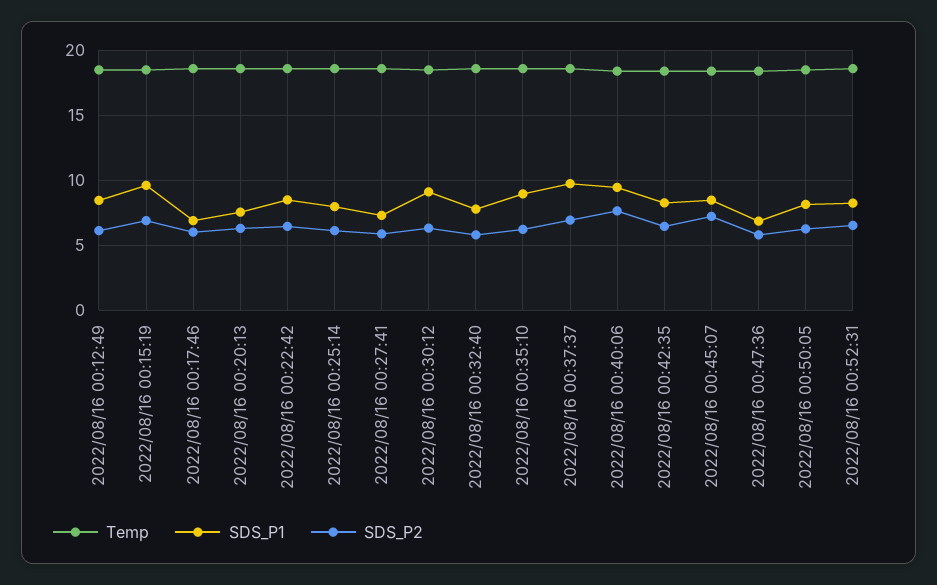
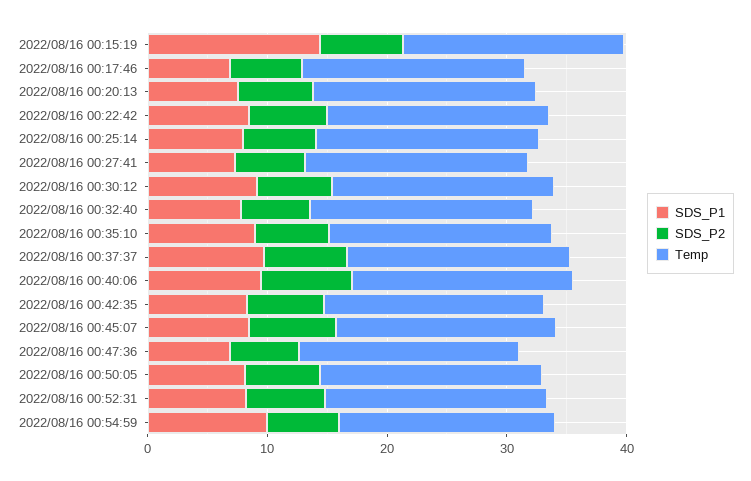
Temp, 2022/08/16 00:12:49: 18.5 -> none
SDS_P1, 2022/08/16 00:12:49: 8.5 -> none
SDS_P2, 2022/08/16 00:12:49: 6 -> none
SDS_P1, 2022/08/16 00:15:19: 9.5 -> 14
SDS_P1, 2022/08/16 00:54:59: none -> 10
SDS_P2, 2022/08/16 00:54:59: none -> 6
Temp, 2022/08/16 00:54:59: none -> 18

